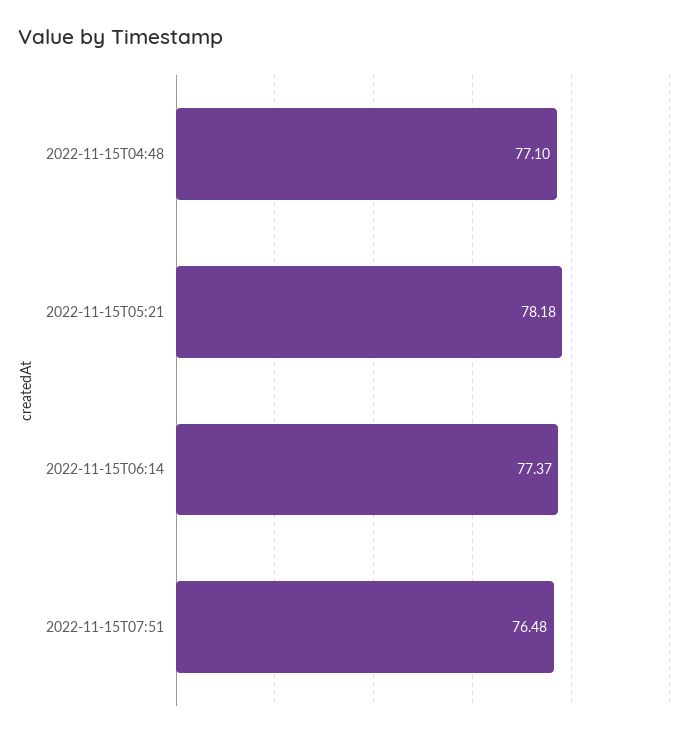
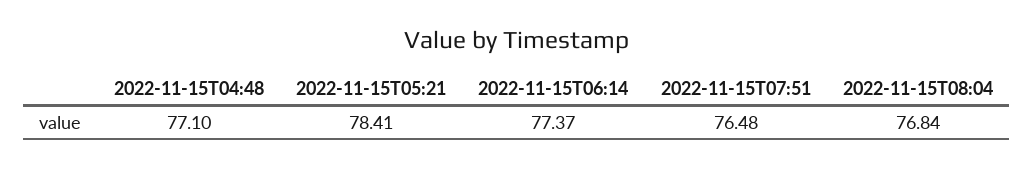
2022-11-15T05:21: 78.18 -> 78.41
2022-11-15T08:04: none -> 76.84

